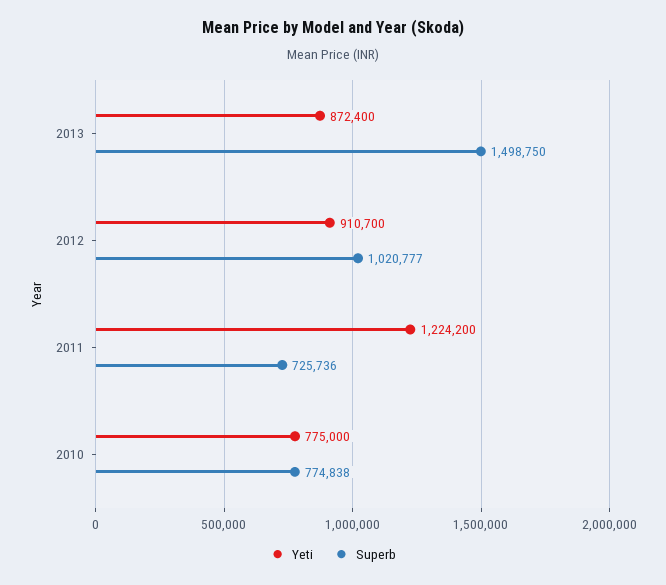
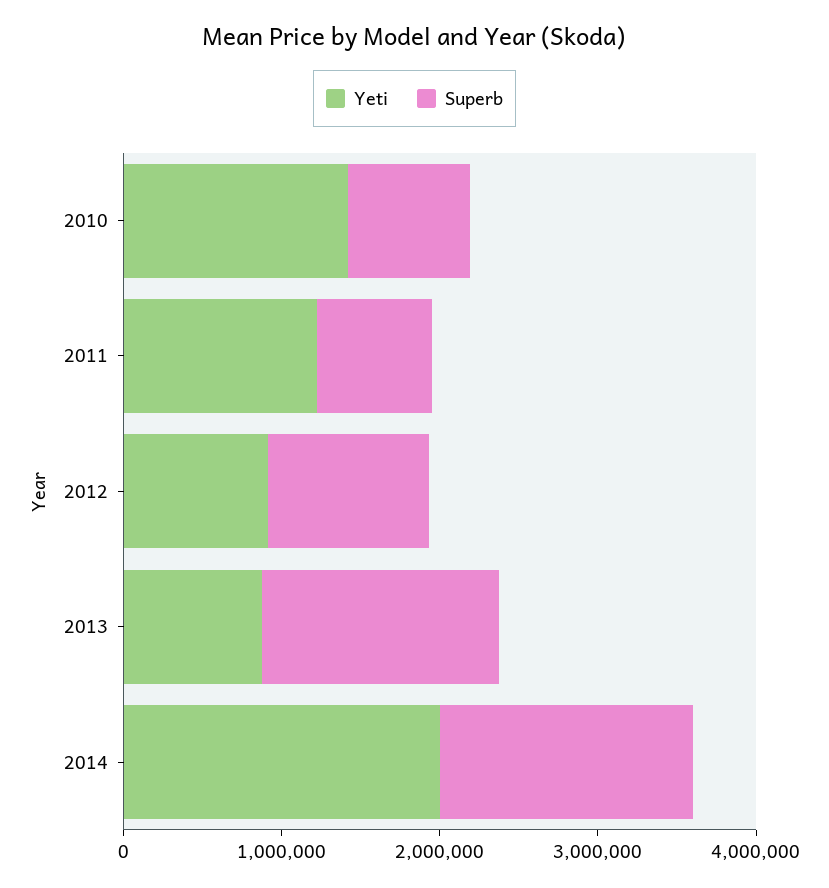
Yeti, 2010: 775000 -> 1400000
Yeti, 2014: none -> 2000000
Superb, 2014: none -> 1600000

